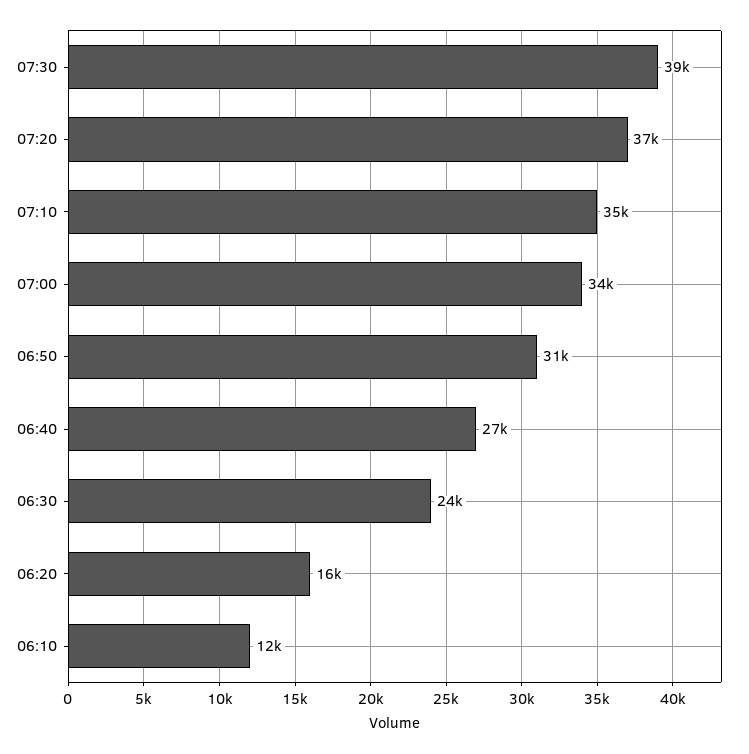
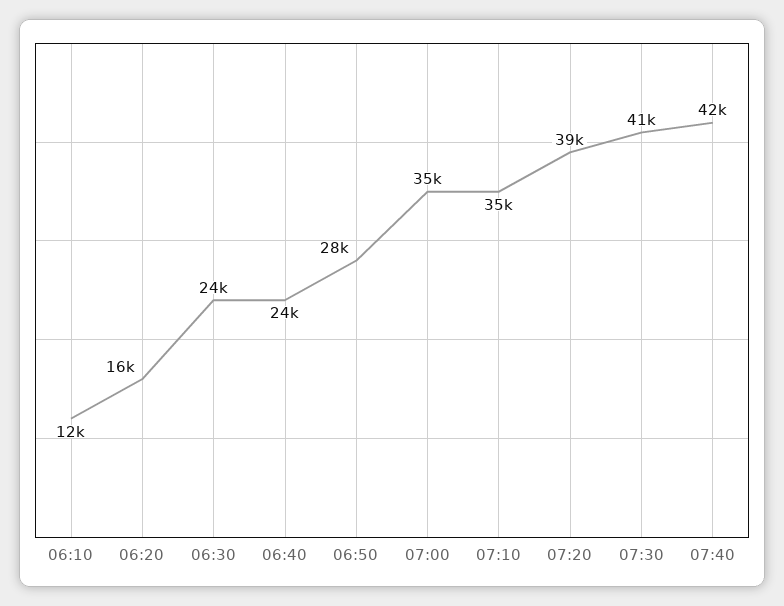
07:30: 39000 -> 41000
07:20: 37000 -> 39000
07:00: 34000 -> 35000
06:50: 31000 -> 28000
06:40: 27000 -> 24000
07:40: none -> 42000

